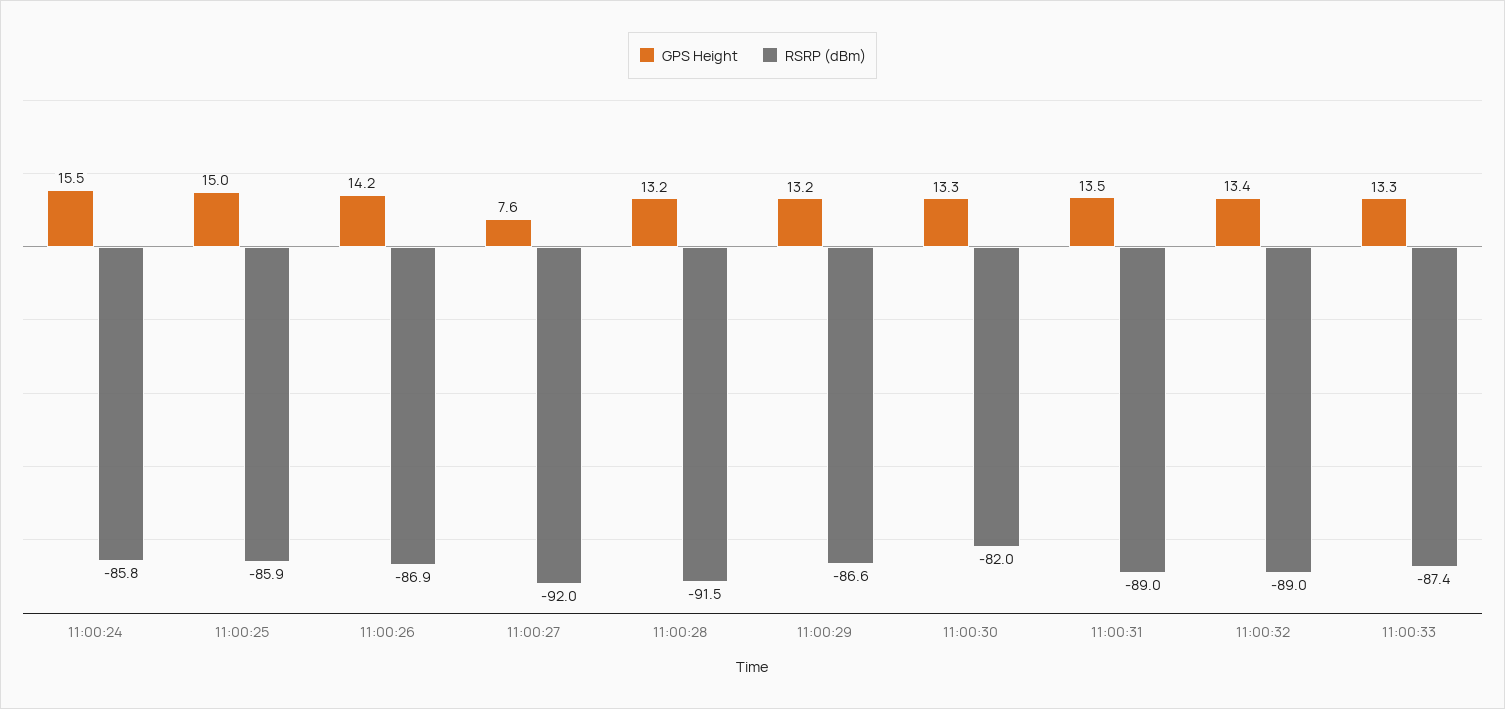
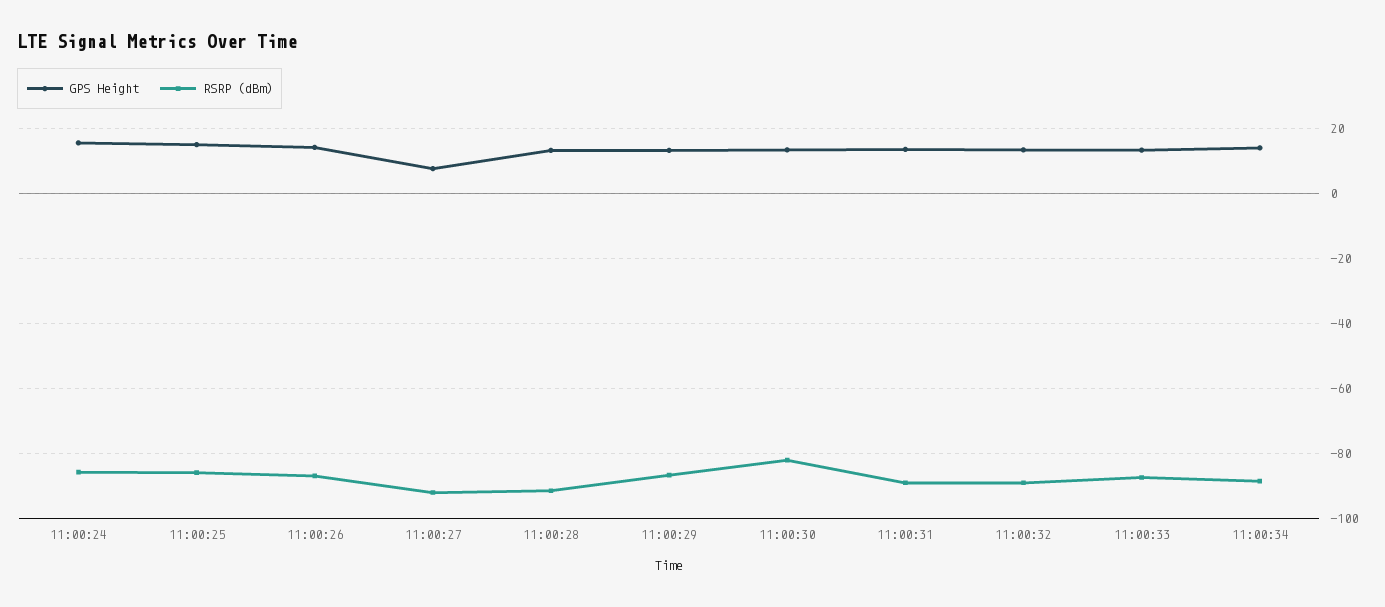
GPS Height, 11:00:34: none -> 14
RSRP (dBm), 11:00:34: none -> -88

